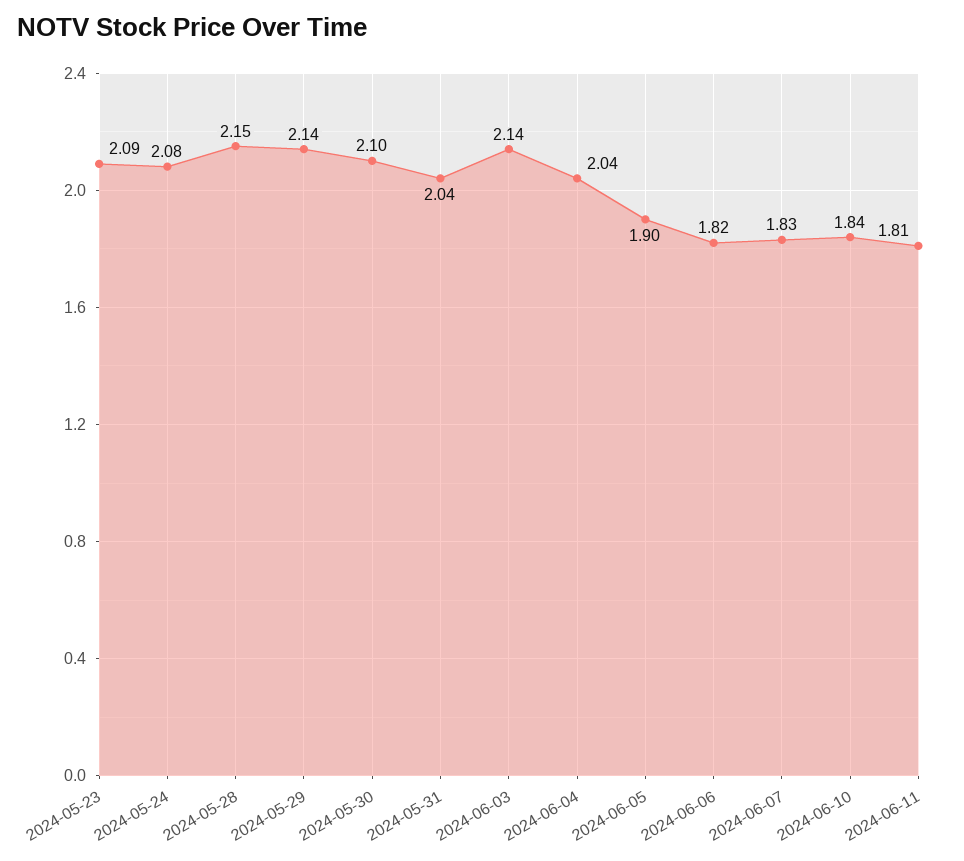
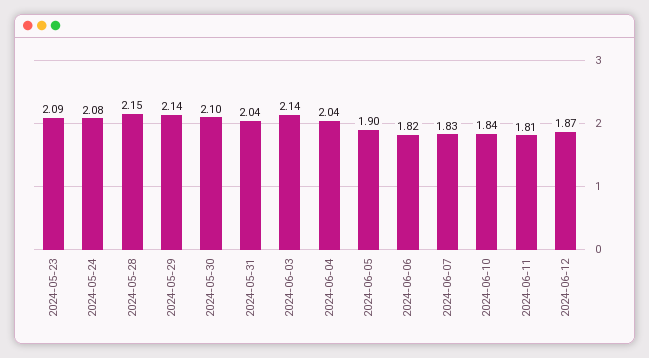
2024-06-12: none -> 1.87

